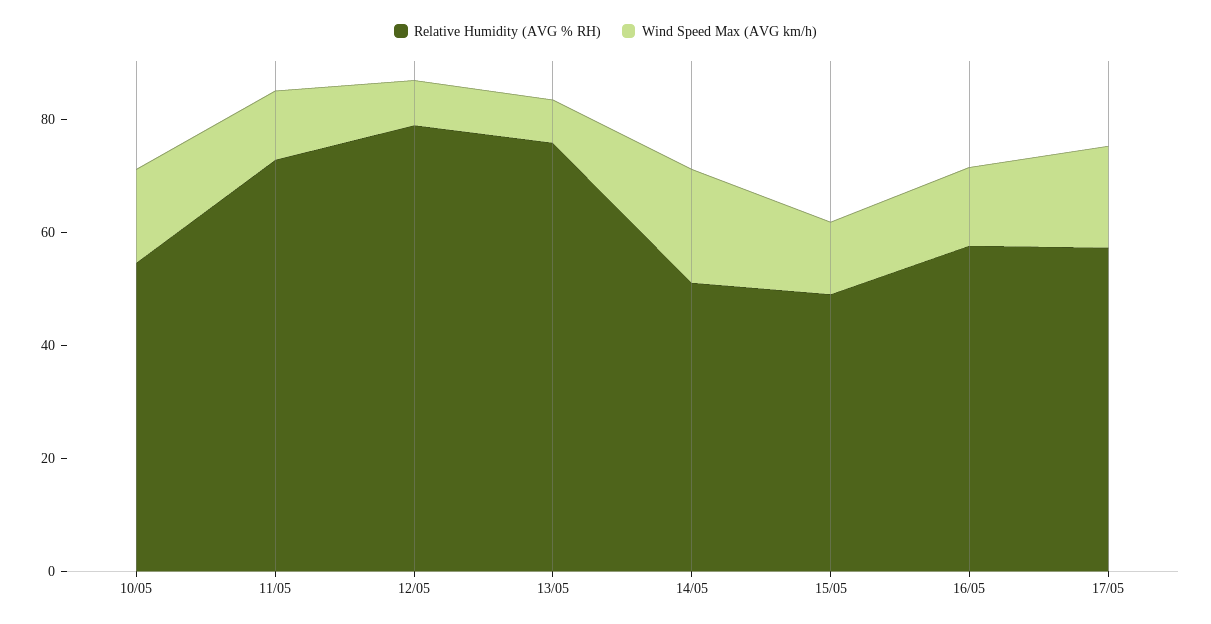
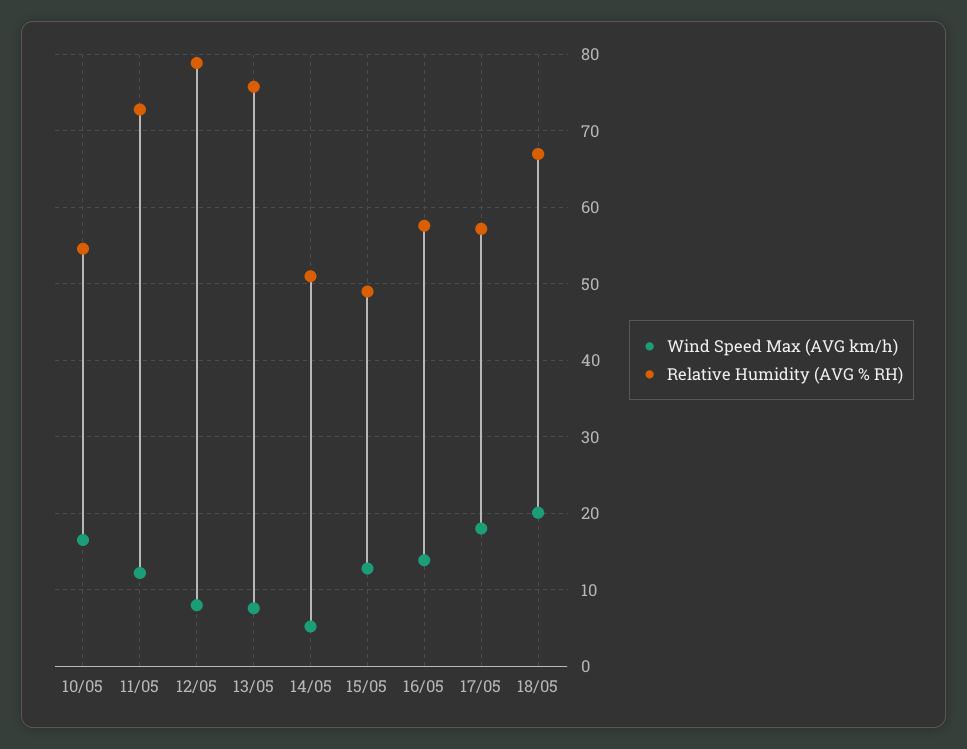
Wind Speed Max (AVG km/h), 14/05: 20 -> 5
Wind Speed Max (AVG km/h), 18/05: none -> 20
Relative Humidity (AVG % RH), 18/05: none -> 67

